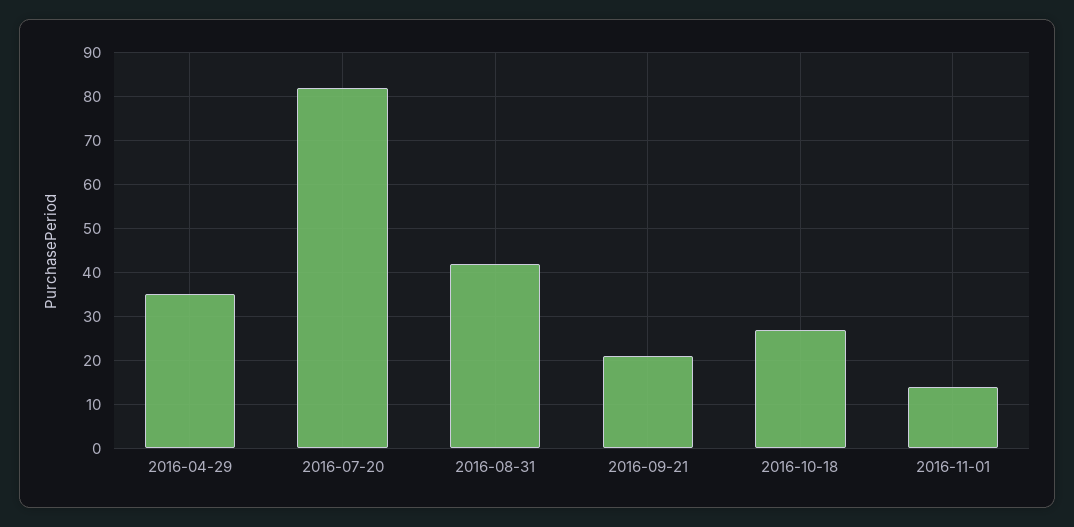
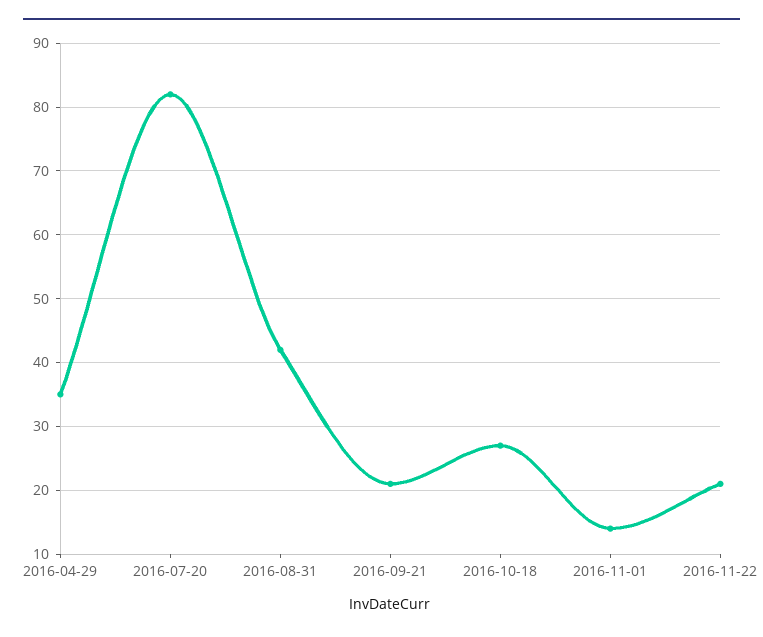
2016-11-22: none -> 21

